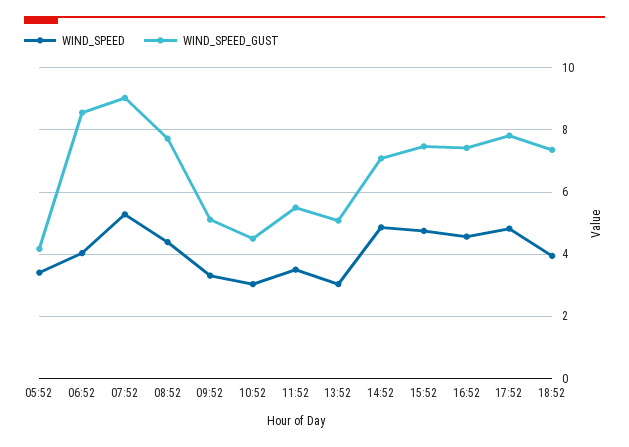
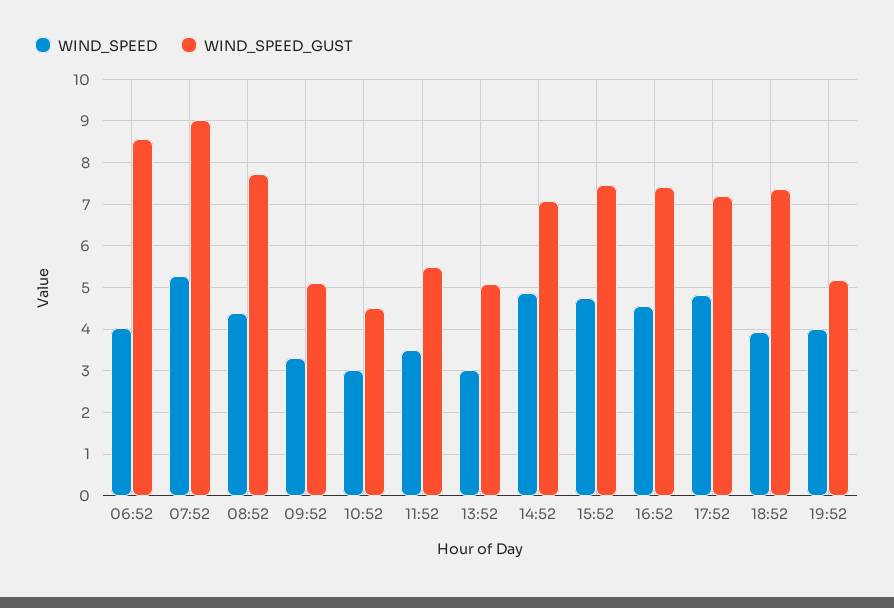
WIND_SPEED, 05:52: 3.4 -> none
WIND_SPEED_GUST, 05:52: 4.2 -> none
WIND_SPEED_GUST, 17:52: 7.8 -> 7.2
WIND_SPEED, 19:52: none -> 4
WIND_SPEED_GUST, 19:52: none -> 5.2

